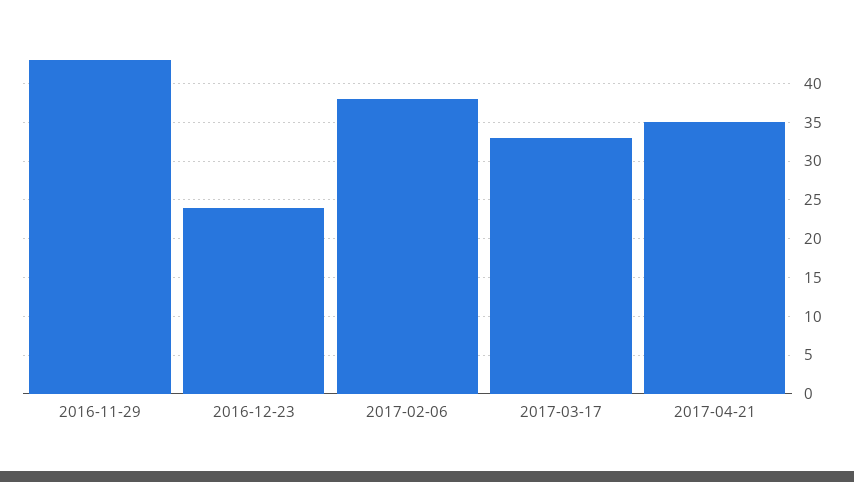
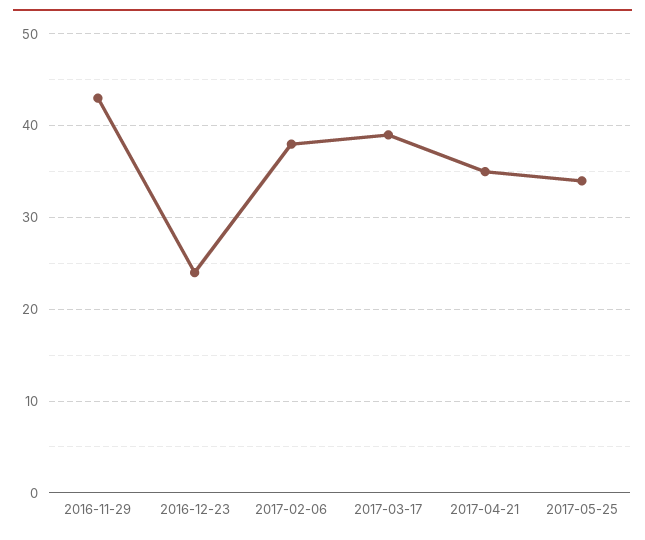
2017-03-17: 33 -> 39
2017-05-25: none -> 34

